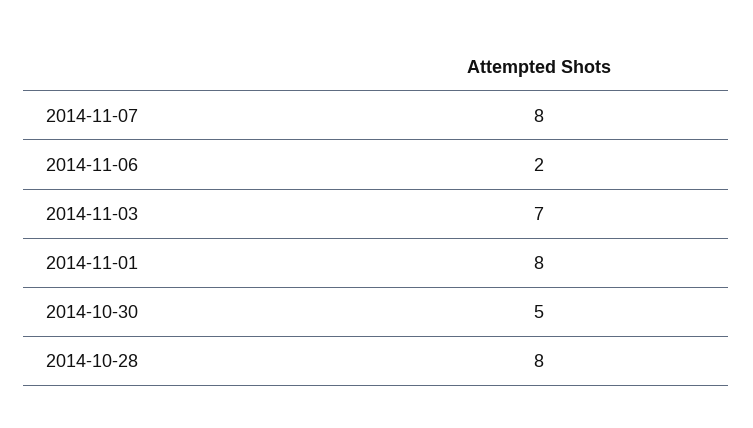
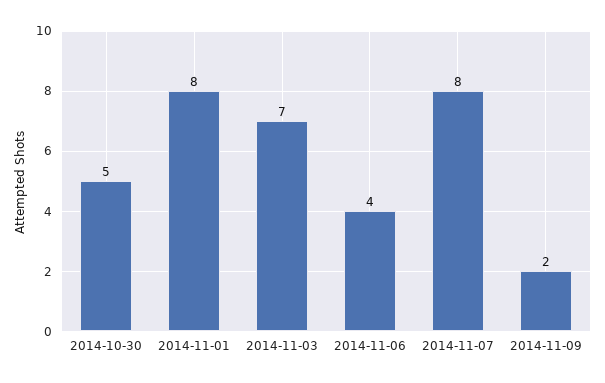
2014-11-06: 2 -> 4
2014-10-28: 8 -> none
2014-11-09: none -> 2

